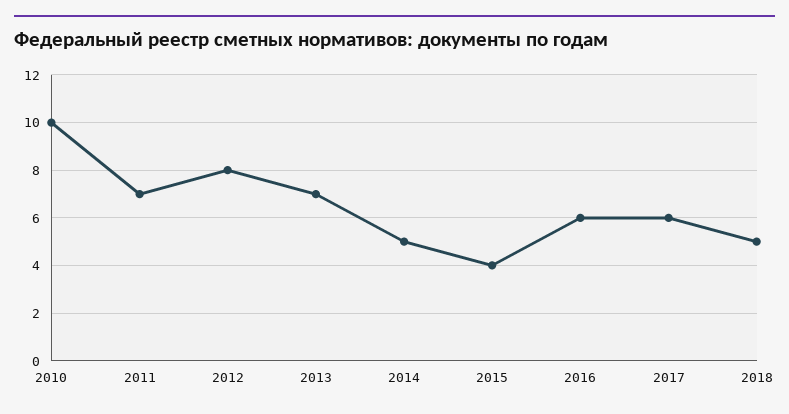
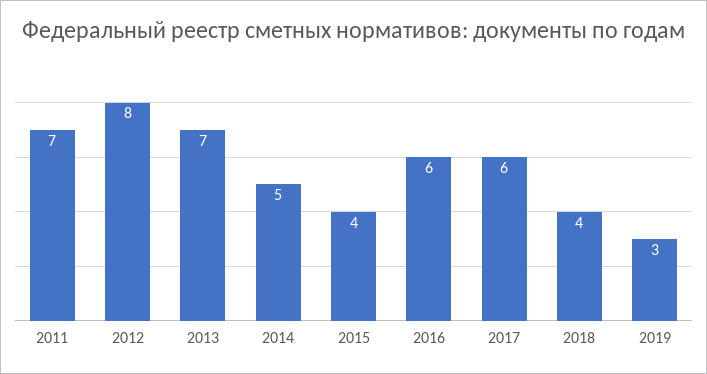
2010: 10 -> none
2018: 5 -> 4
2019: none -> 3

